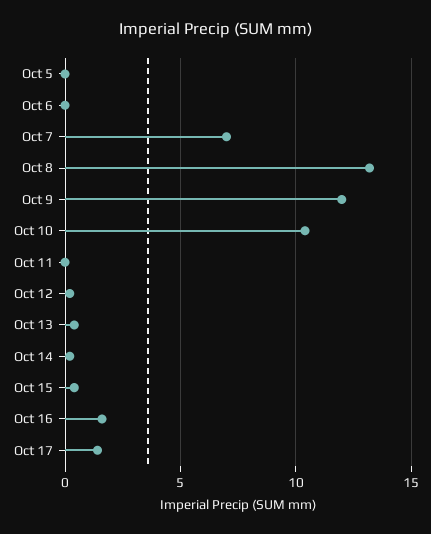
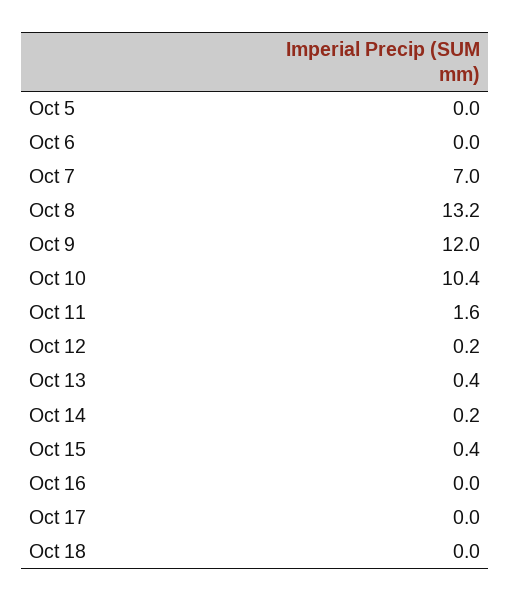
Oct 11: 0 -> 1.6
Oct 16: 1.5 -> 0
Oct 17: 1.5 -> 0
Oct 18: none -> 0

